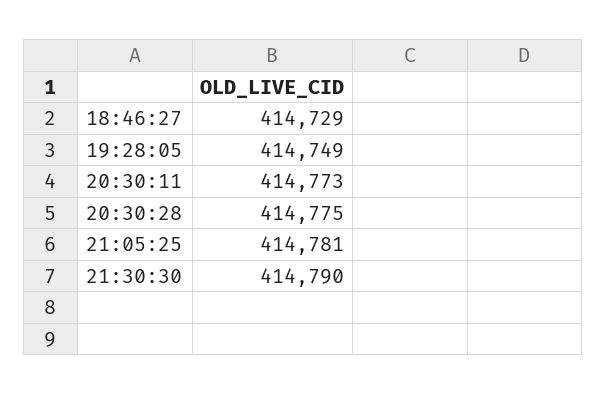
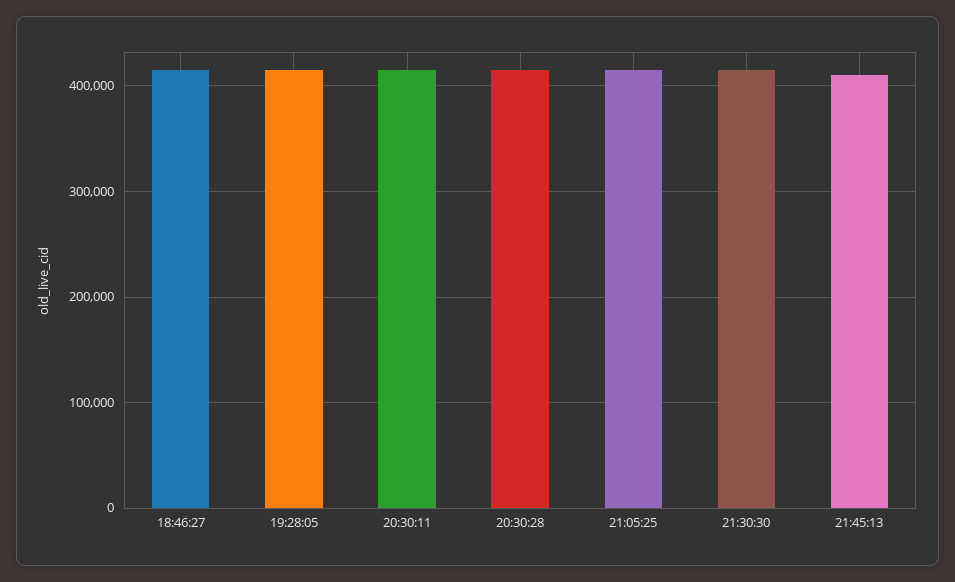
21:45:13: none -> 410000

